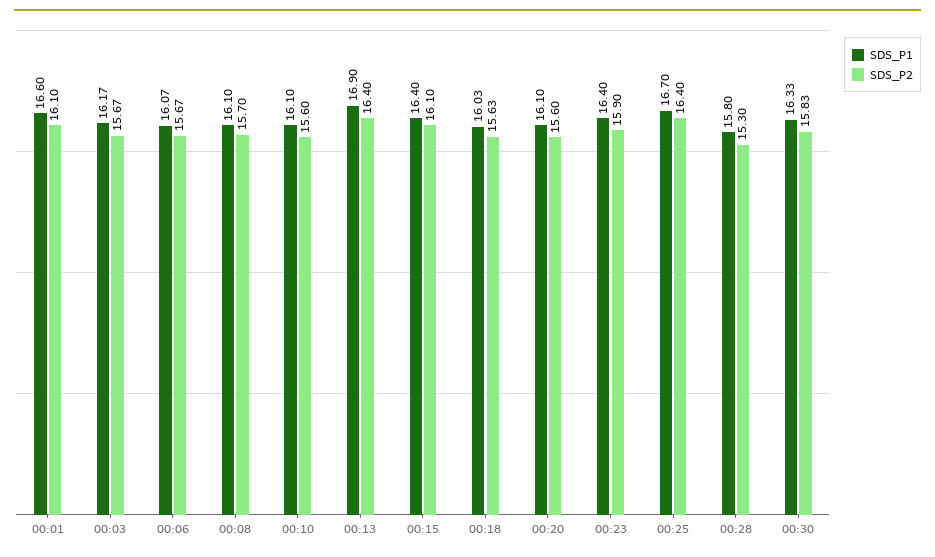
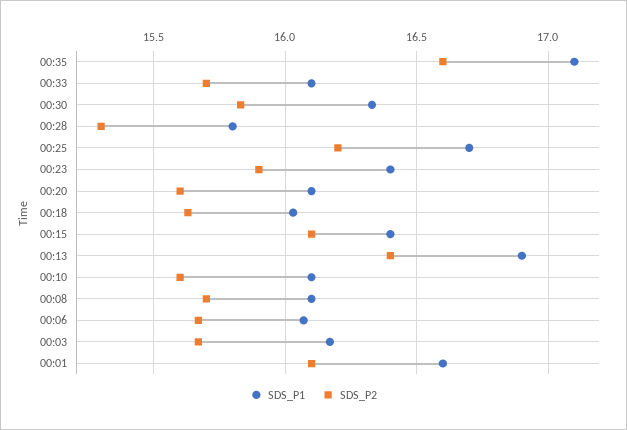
SDS_P2, 00:25: 16.4 -> 16.2
SDS_P1, 00:35: none -> 17.1
SDS_P2, 00:35: none -> 16.6
SDS_P1, 00:33: none -> 16.1
SDS_P2, 00:33: none -> 15.7

